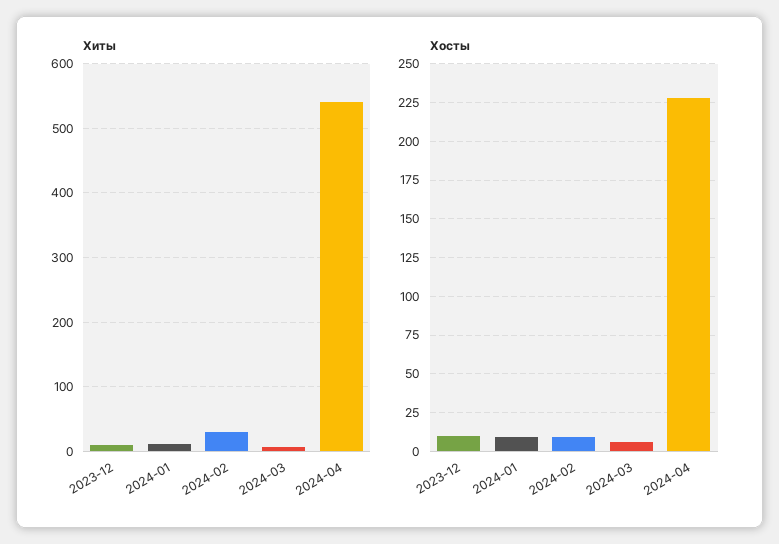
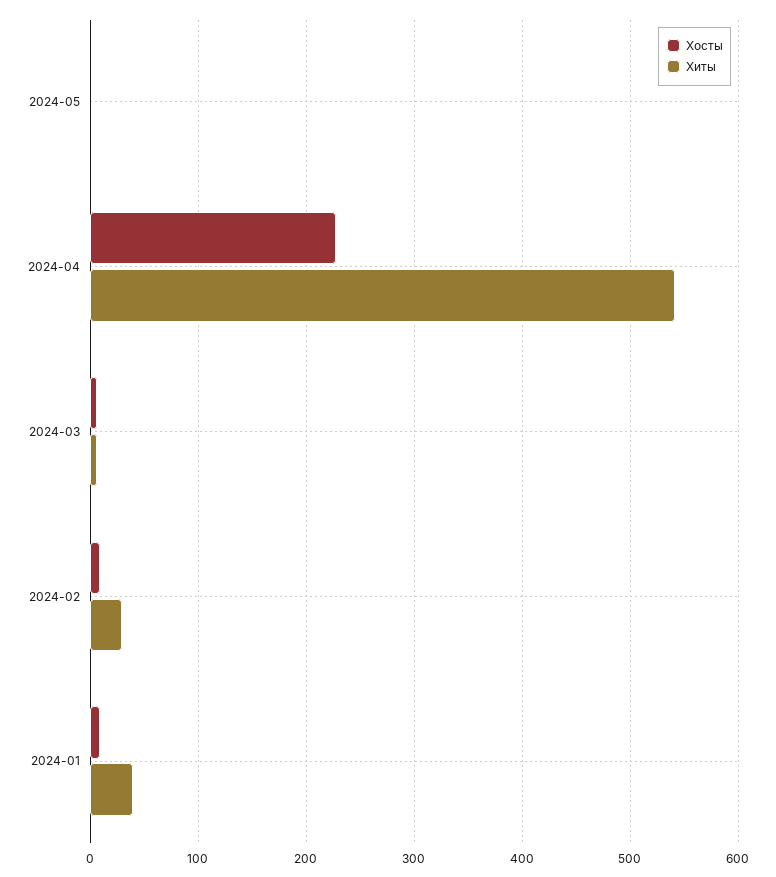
Хиты, 2023-12: 10 -> none
Хиты, 2024-01: 10 -> 40
Хосты, 2023-12: 10 -> none
Хосты, 2024-05: none -> 0
Хиты, 2024-05: none -> 0

